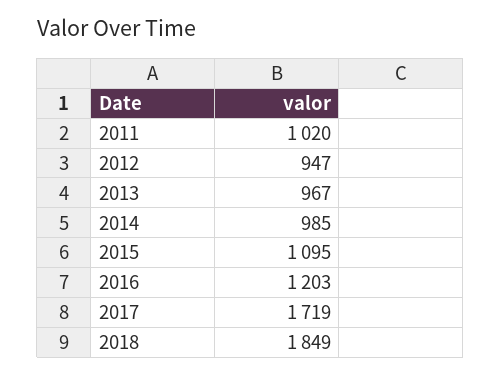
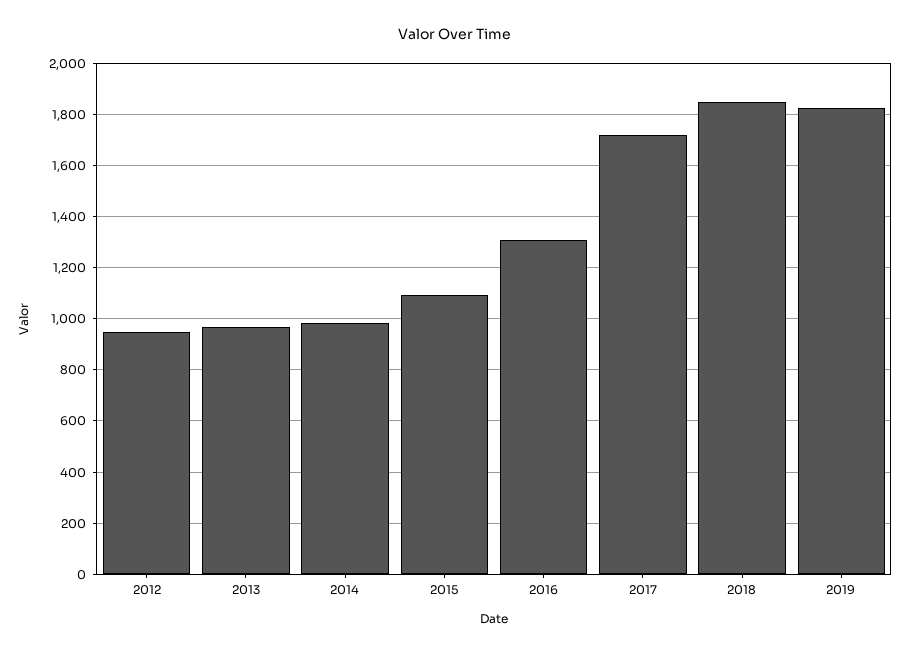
2011: 1020 -> none
2016: 1203 -> 1300
2019: none -> 1825

